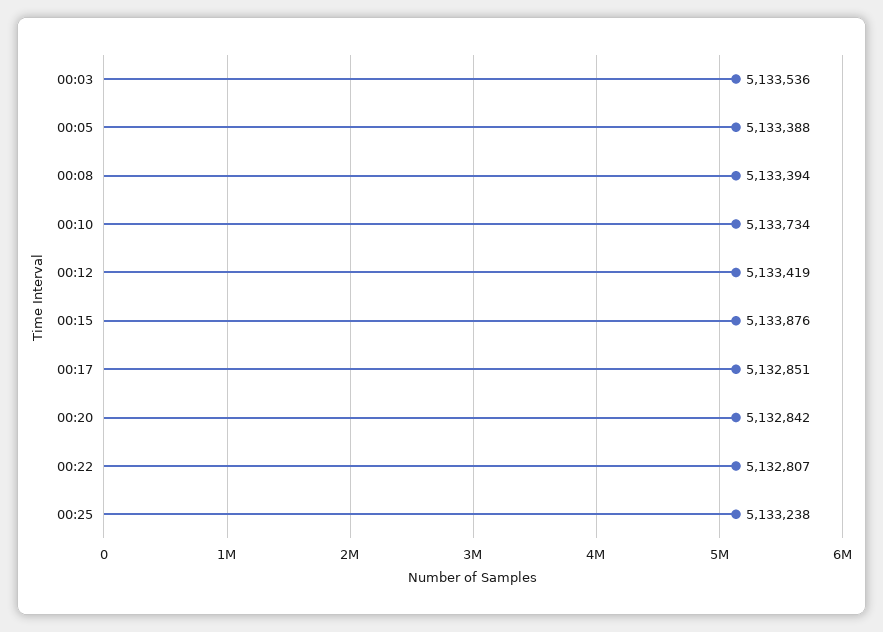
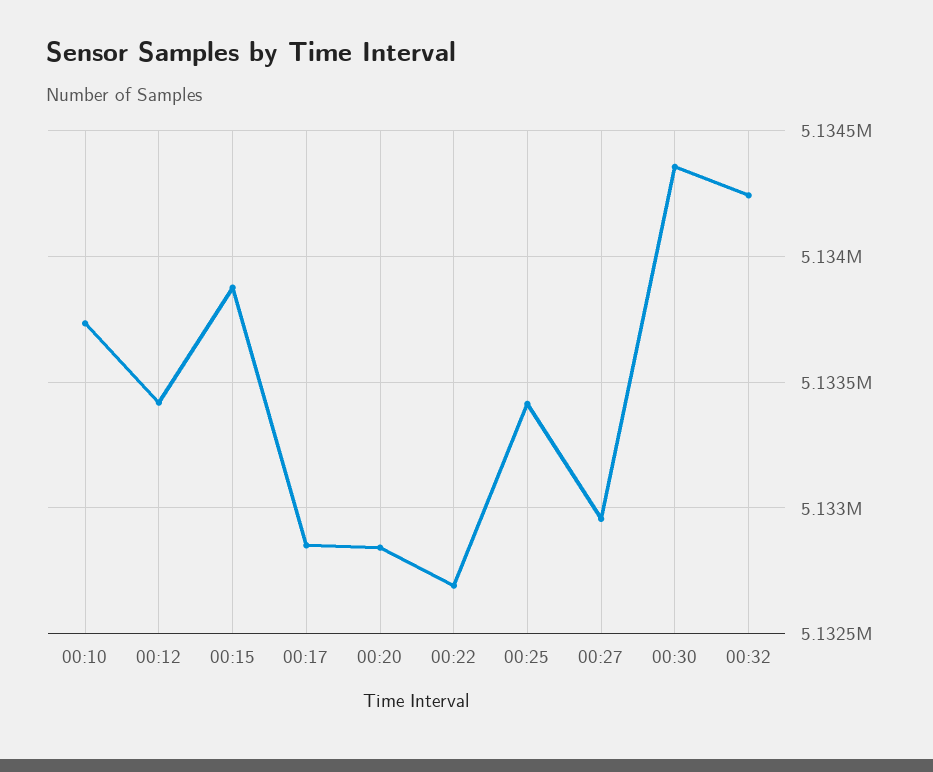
00:03: 5133536 -> none
00:05: 5133388 -> none
00:08: 5133394 -> none
00:22: 5132807 -> 5132700
00:25: 5133238 -> 5133400
00:27: none -> 5132950
00:30: none -> 5134350
00:32: none -> 5134250

